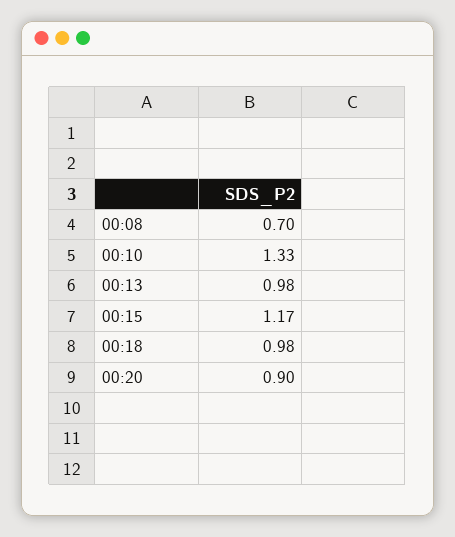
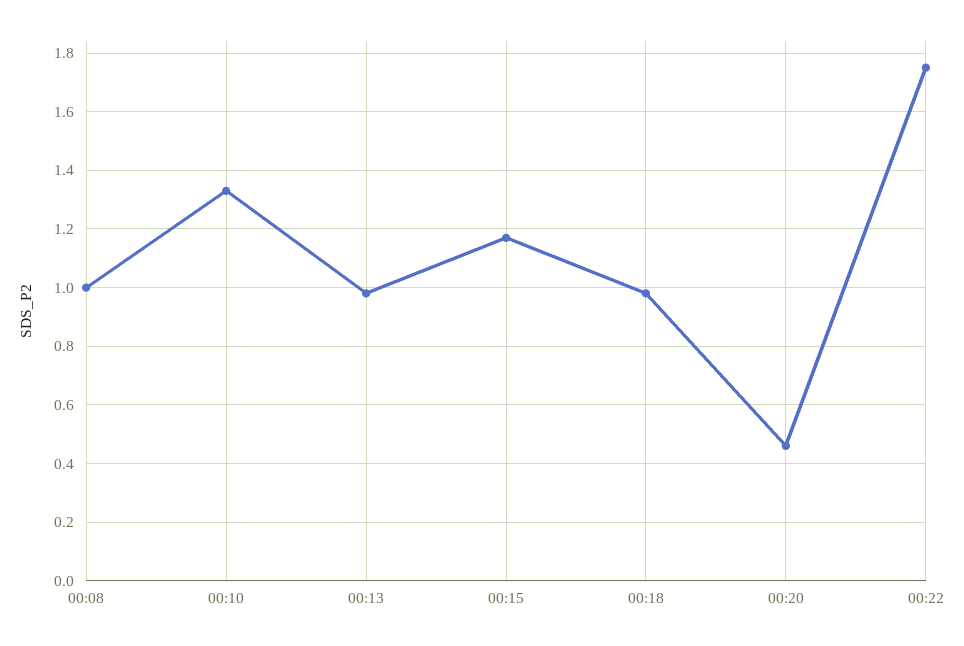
00:08: 0.7 -> 1
00:20: 0.9 -> 0.45
00:22: none -> 1.75

